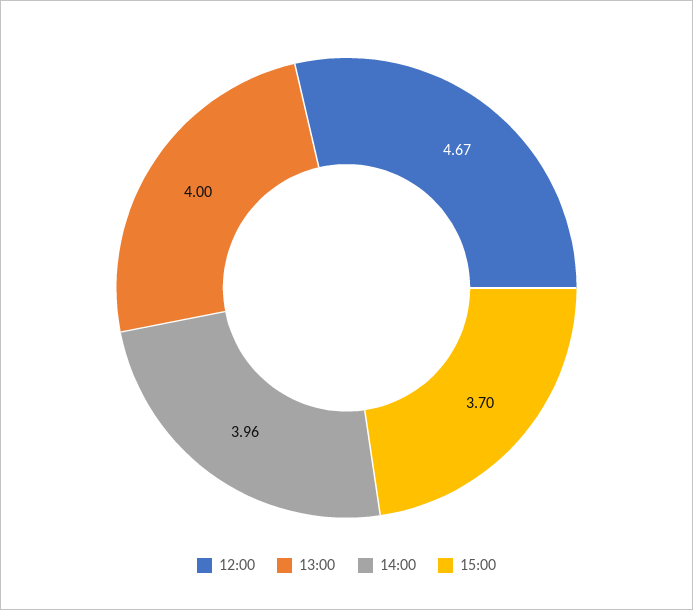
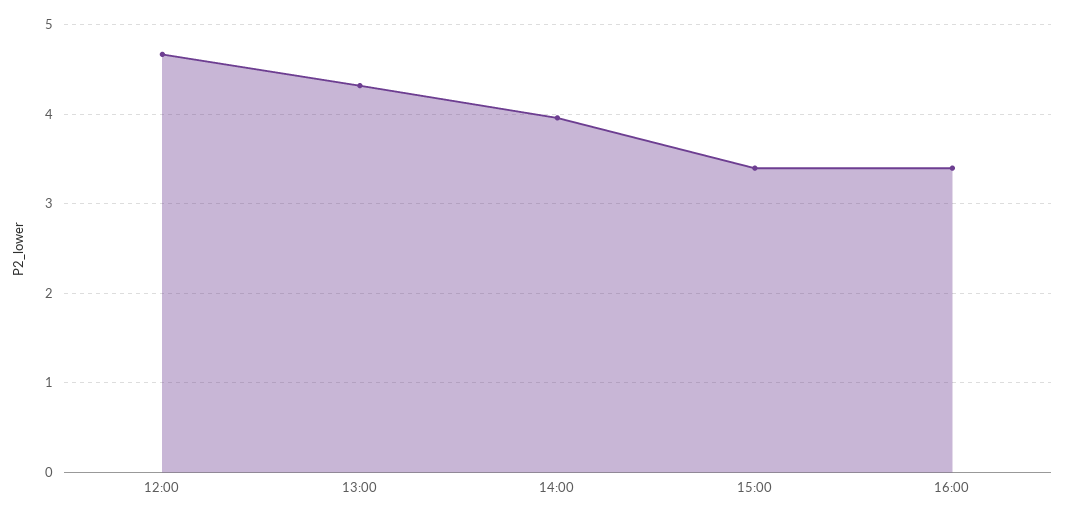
13:00: 4 -> 4.3
15:00: 3.7 -> 3.4
16:00: none -> 3.4

